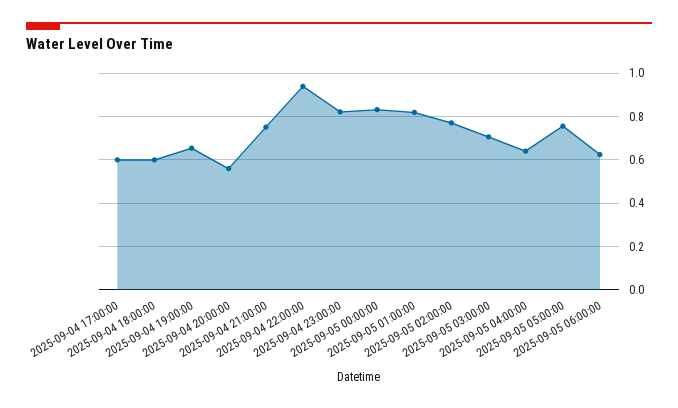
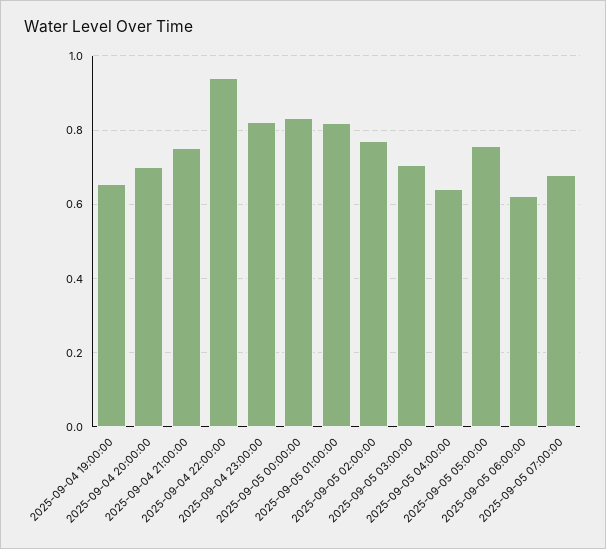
2025-09-04 17:00:00: 0.6 -> none
2025-09-04 18:00:00: 0.6 -> none
2025-09-04 20:00:00: 0.55 -> 0.7
2025-09-05 07:00:00: none -> 0.68

